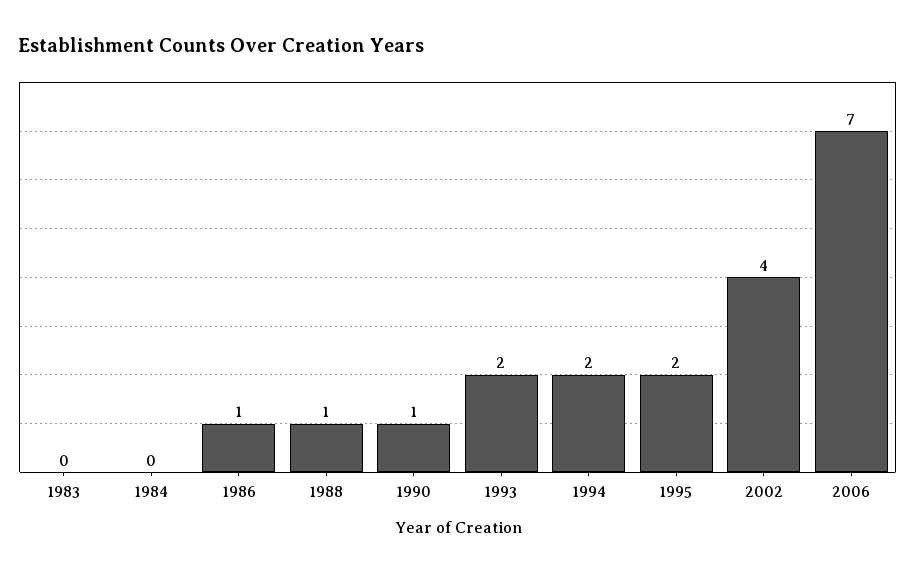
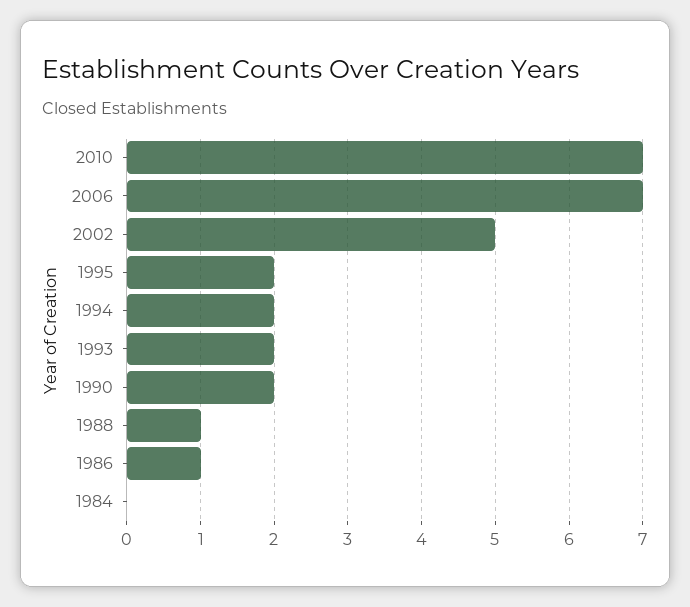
1983: 0 -> none
1990: 1 -> 2
2002: 4 -> 5
2010: none -> 7

